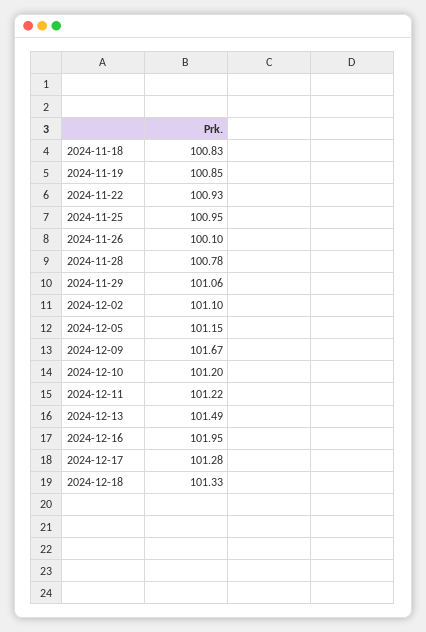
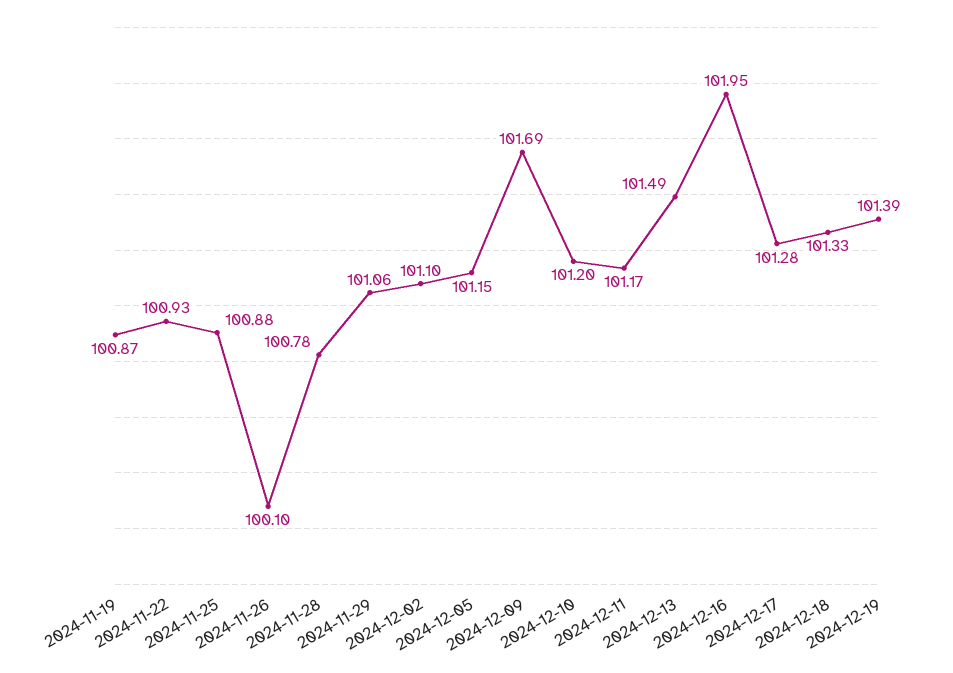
2024-11-18: 100.83 -> none
2024-11-19: 100.85 -> 100.87
2024-11-25: 100.95 -> 100.88
2024-12-09: 101.67 -> 101.69
2024-12-11: 101.22 -> 101.17
2024-12-19: none -> 101.39

